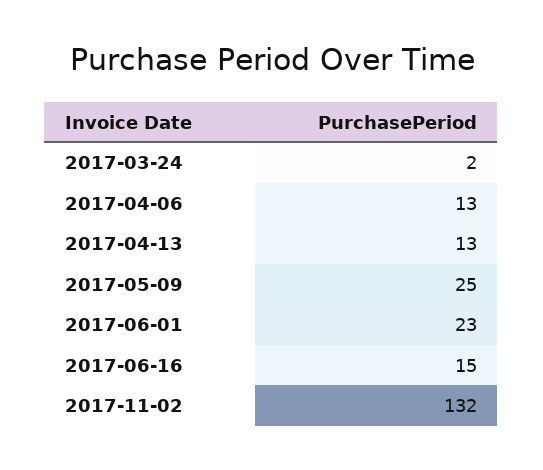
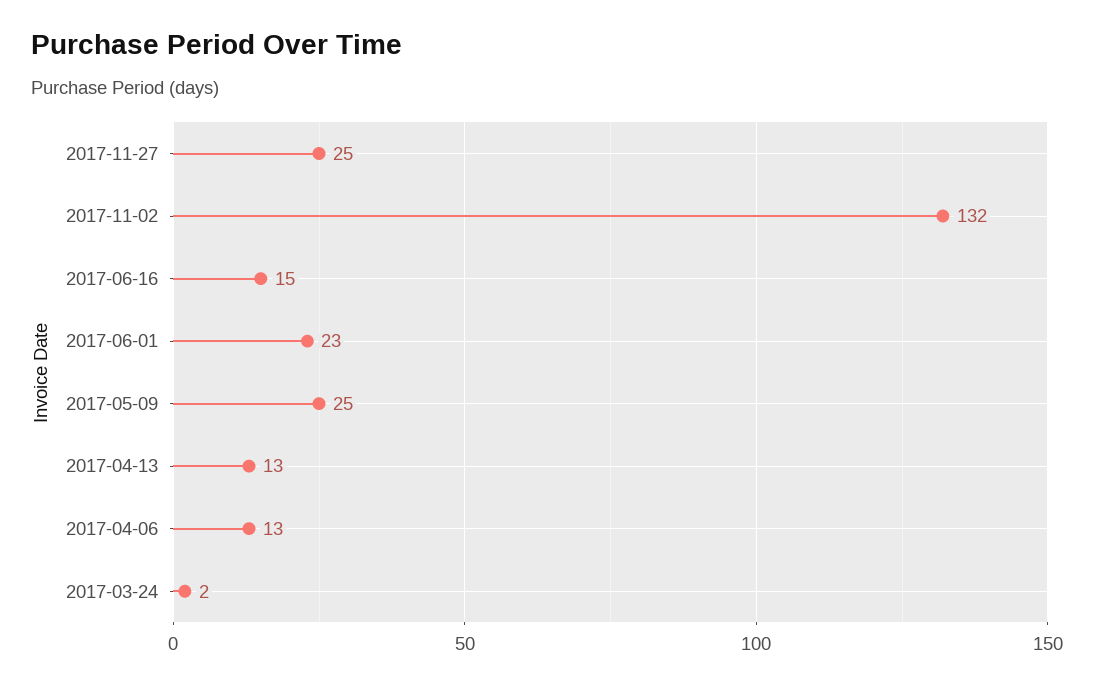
2017-11-27: none -> 25

